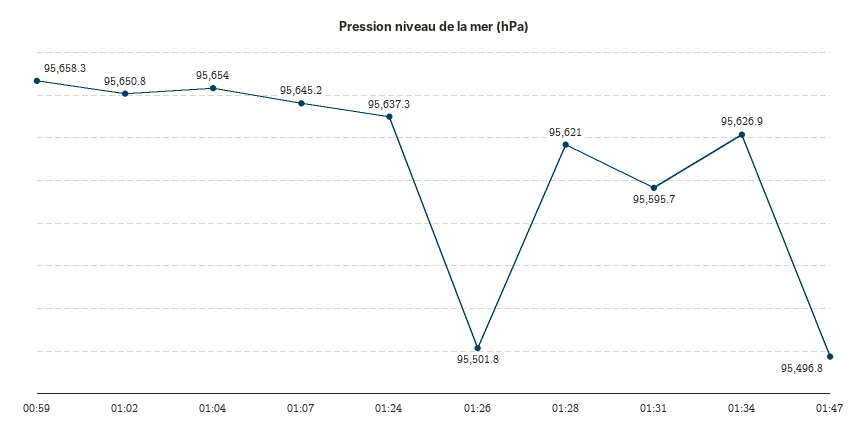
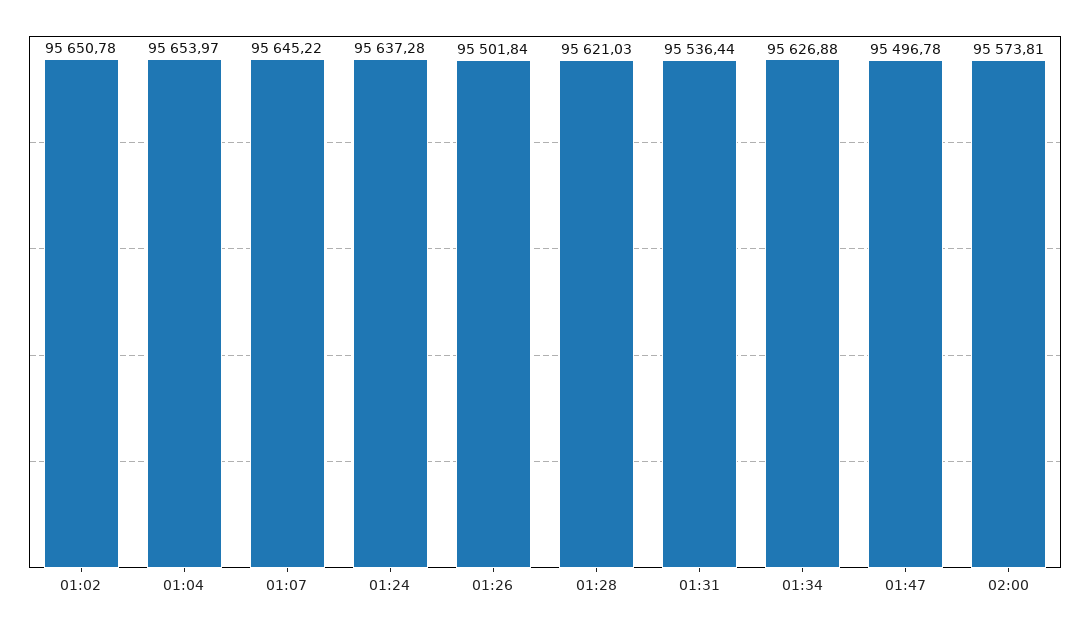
00:59: 95658.3 -> none
01:31: 95595.7 -> 95536.44
02:00: none -> 95573.81

